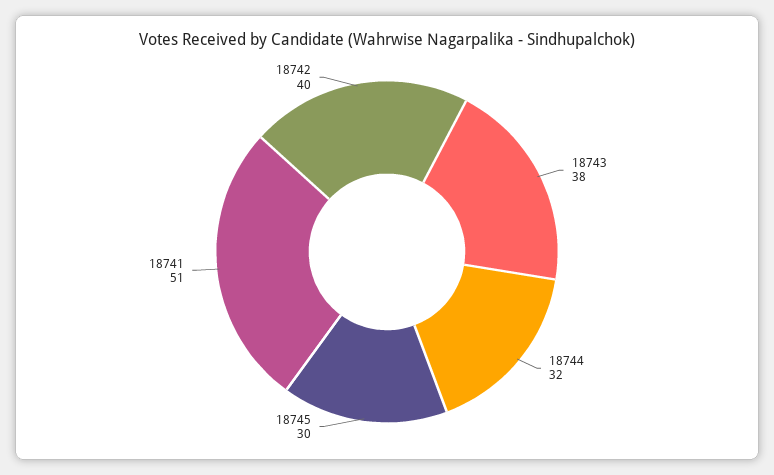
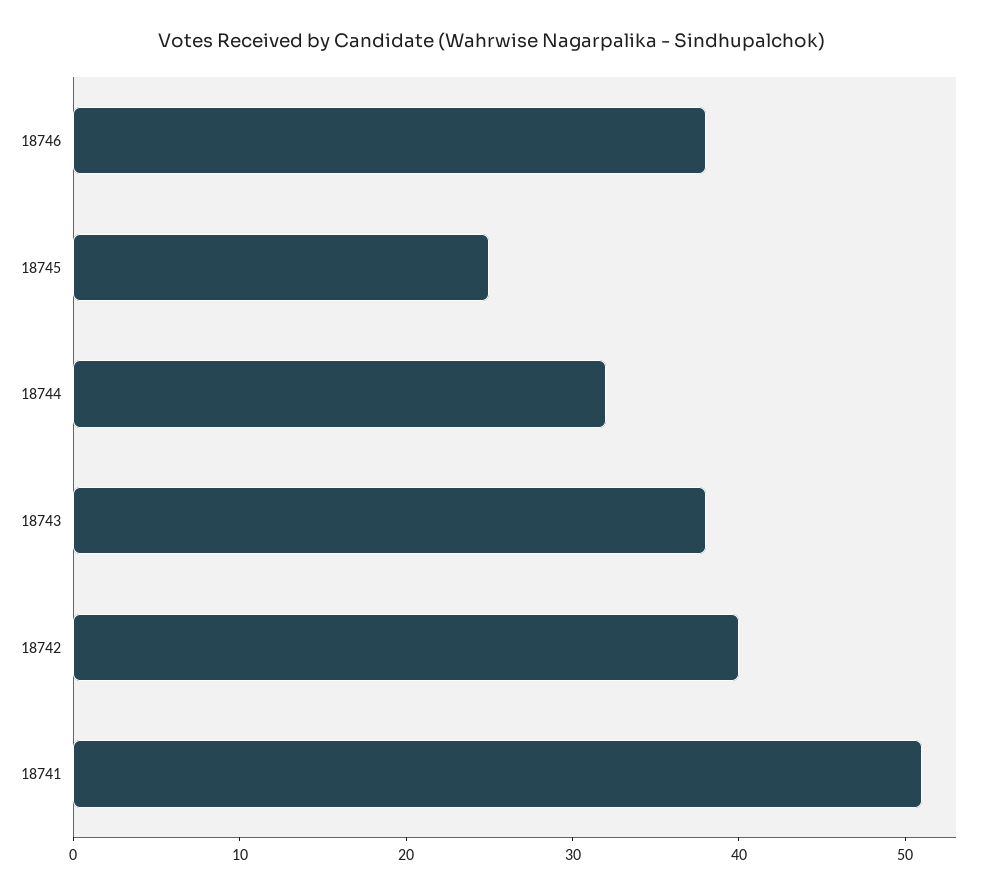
18745: 30 -> 25
18746: none -> 38

